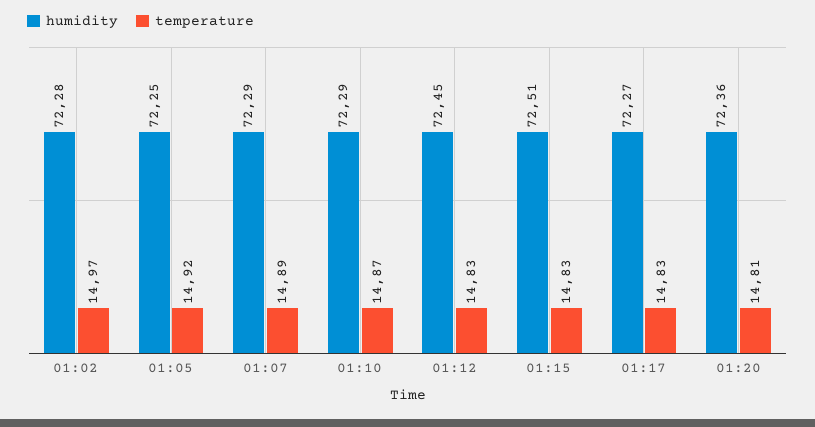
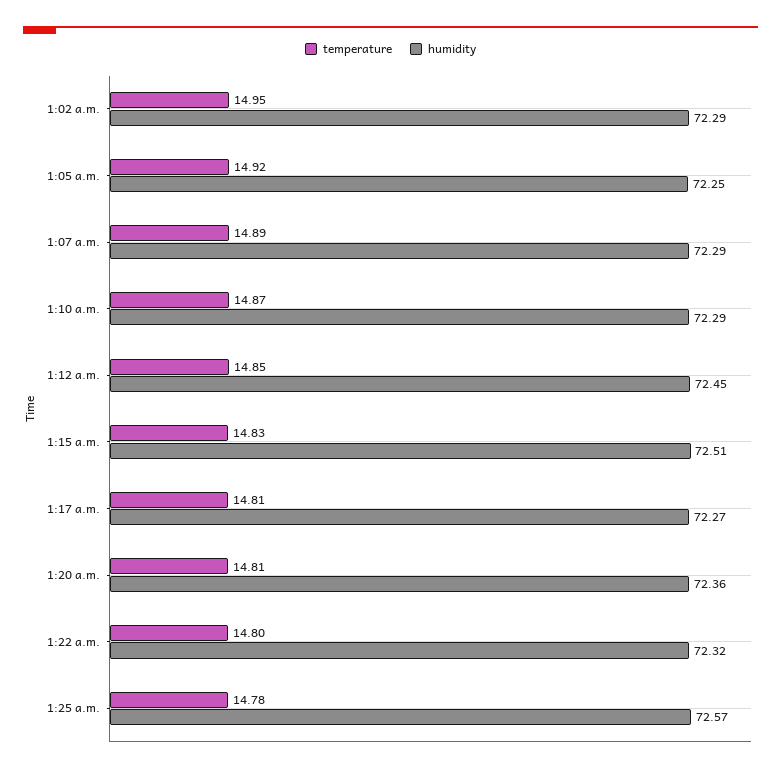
humidity, 01:02: 72.28 -> 72.29
temperature, 01:02: 14.97 -> 14.95
temperature, 01:12: 14.83 -> 14.85
temperature, 01:17: 14.83 -> 14.81
temperature, 1:22 a.m.: none -> 14.8
humidity, 1:22 a.m.: none -> 72.32
temperature, 1:25 a.m.: none -> 14.78
humidity, 1:25 a.m.: none -> 72.57

